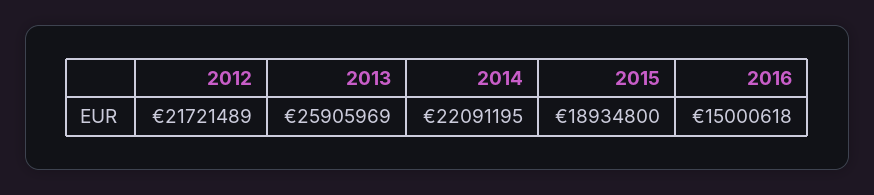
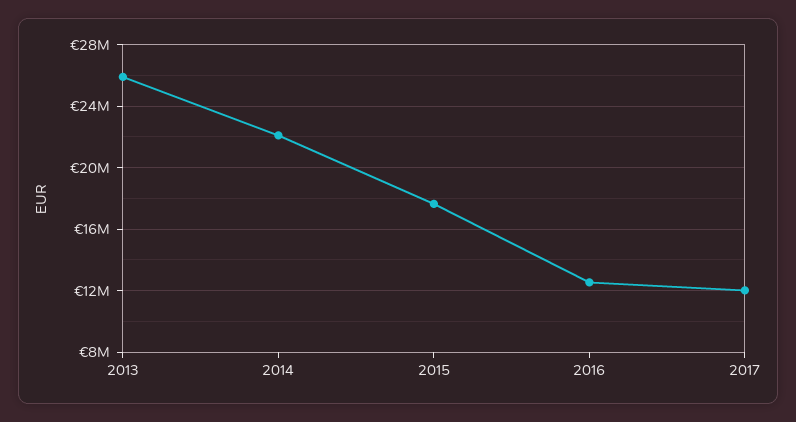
2012: 21721489 -> none
2015: 18934800 -> 17500000
2016: 15000618 -> 12500000
2017: none -> 12000000

